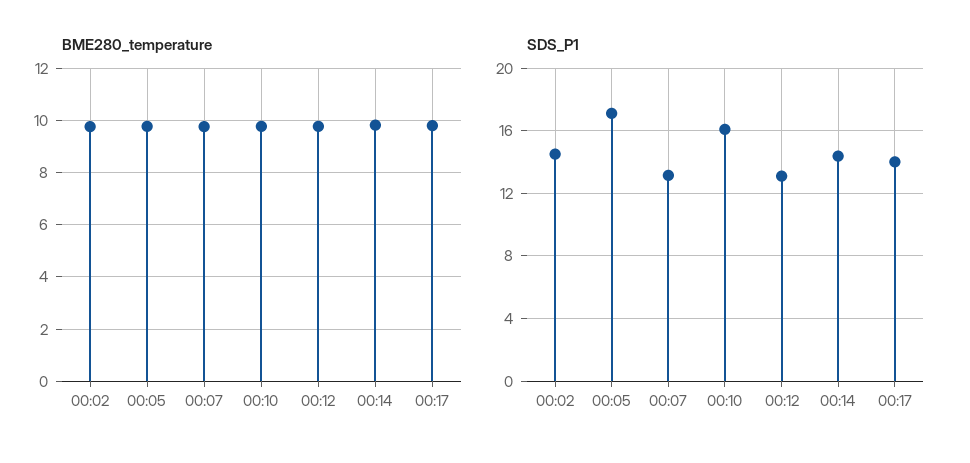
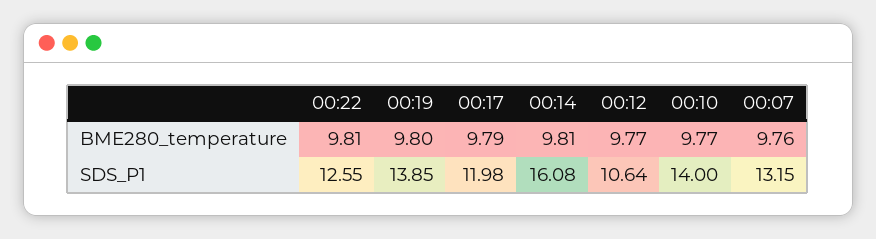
BME280_temperature, 00:02: 9.75 -> none
BME280_temperature, 00:05: 9.75 -> none
SDS_P1, 00:02: 14.5 -> none
SDS_P1, 00:05: 17 -> none
SDS_P1, 00:10: 16 -> 14
SDS_P1, 00:12: 13 -> 10.64
SDS_P1, 00:14: 14.5 -> 16.08
SDS_P1, 00:17: 14 -> 11.98
BME280_temperature, 00:22: none -> 9.81
BME280_temperature, 00:19: none -> 9.8
SDS_P1, 00:22: none -> 12.55
SDS_P1, 00:19: none -> 13.85

